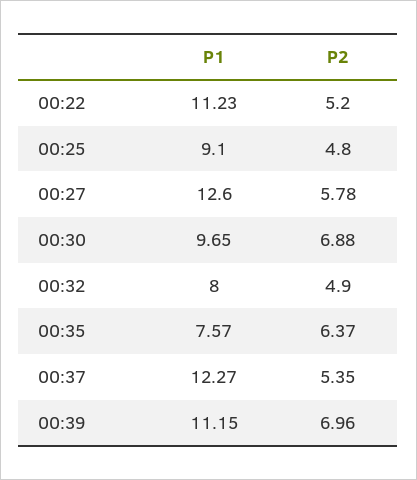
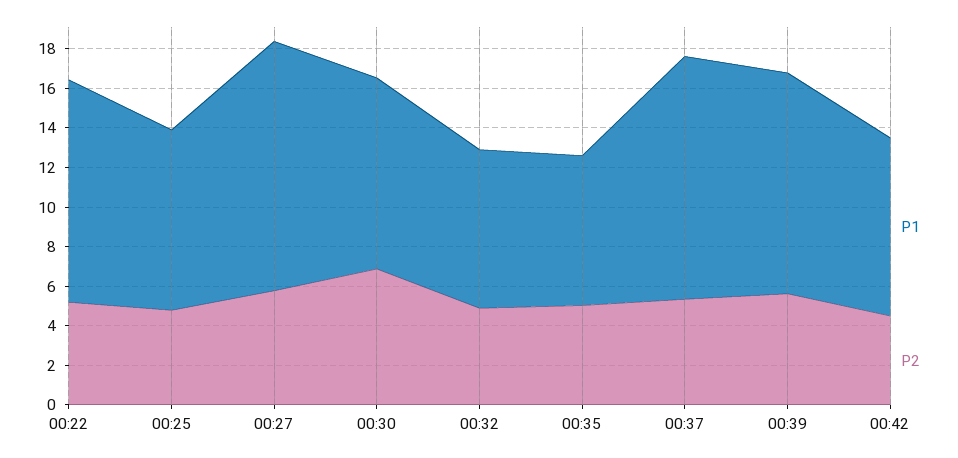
P2, 00:35: 6.37 -> 5
P2, 00:39: 6.96 -> 5.5
P1, 00:42: none -> 9
P2, 00:42: none -> 4.5

